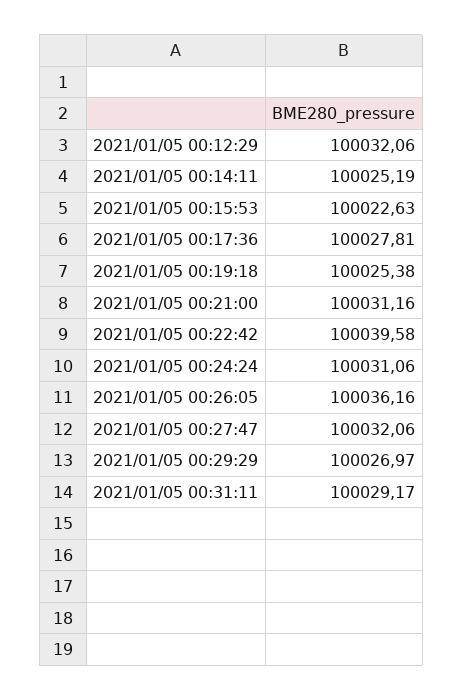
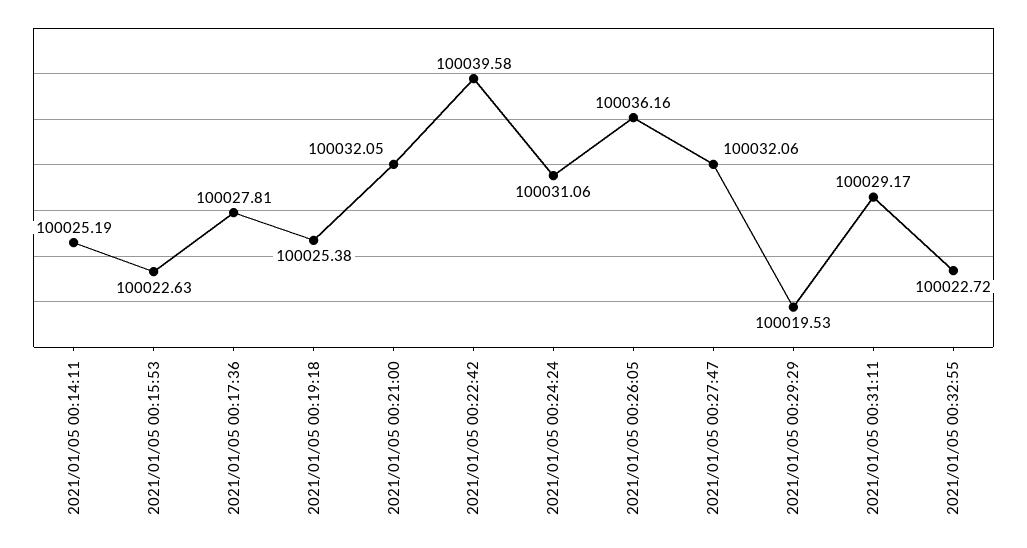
2021/01/05 00:12:29: 100032.06 -> none
2021/01/05 00:21:00: 100031.16 -> 100032.05
2021/01/05 00:29:29: 100026.97 -> 100019.53
2021/01/05 00:32:55: none -> 100022.72

